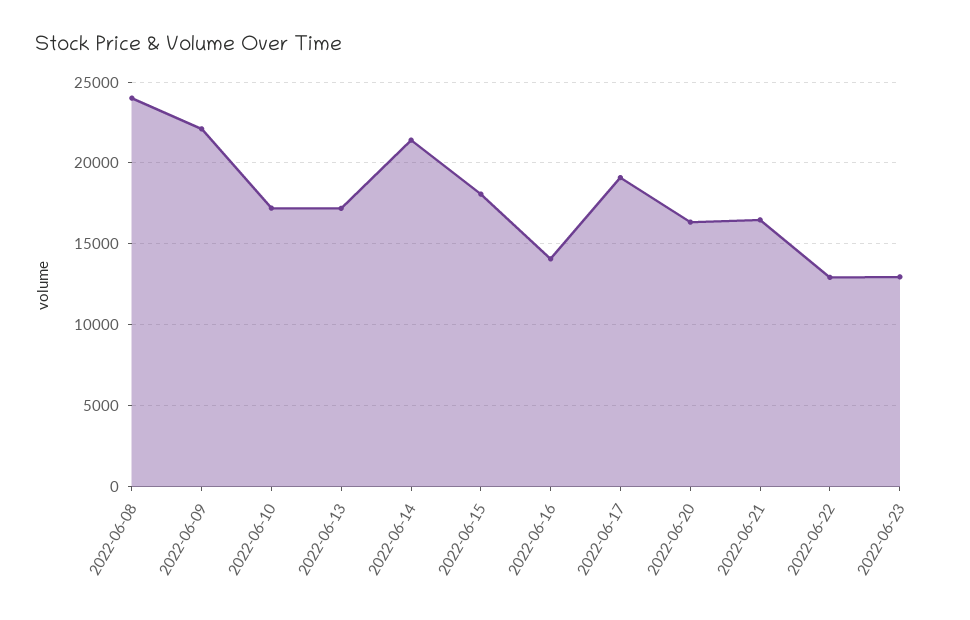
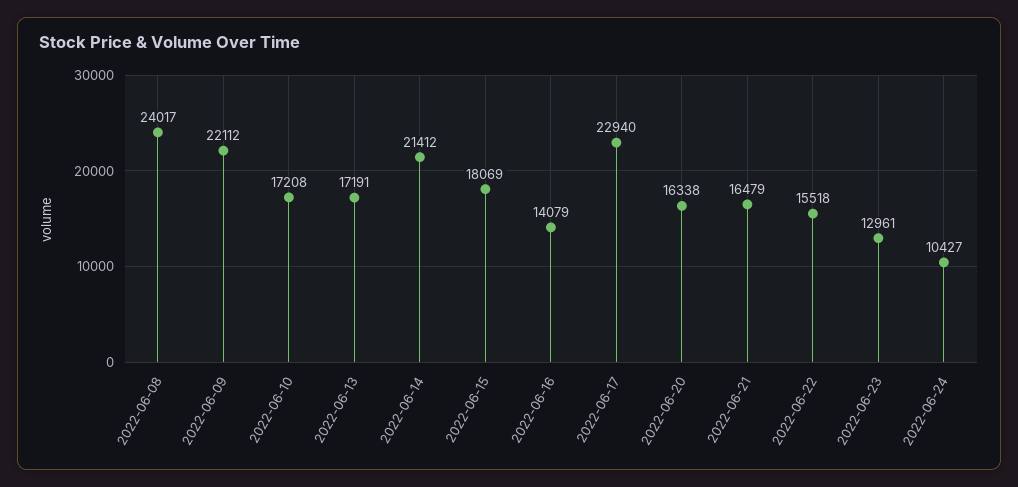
2022-06-17: 19000 -> 22940
2022-06-22: 13000 -> 15518
2022-06-24: none -> 10427

